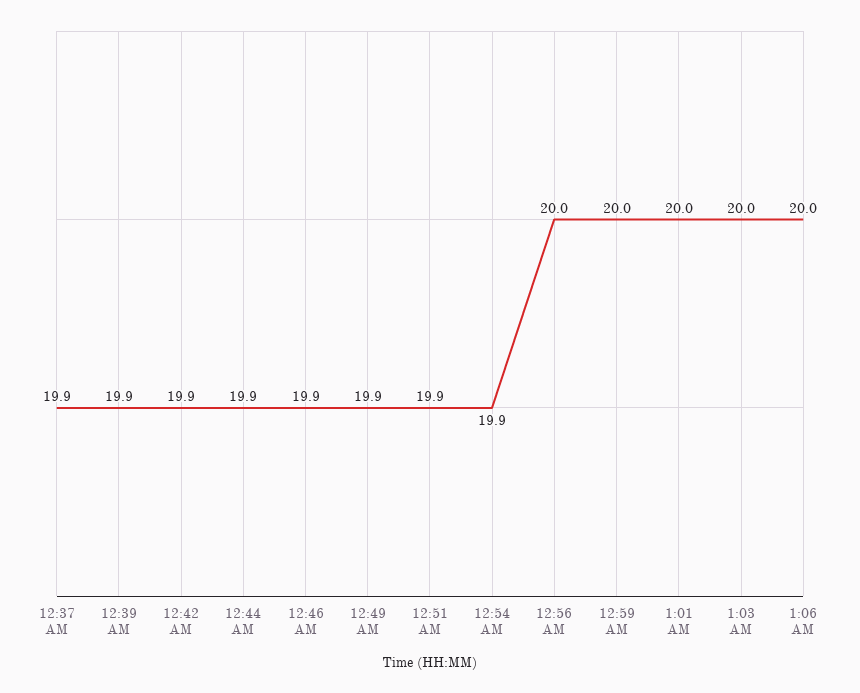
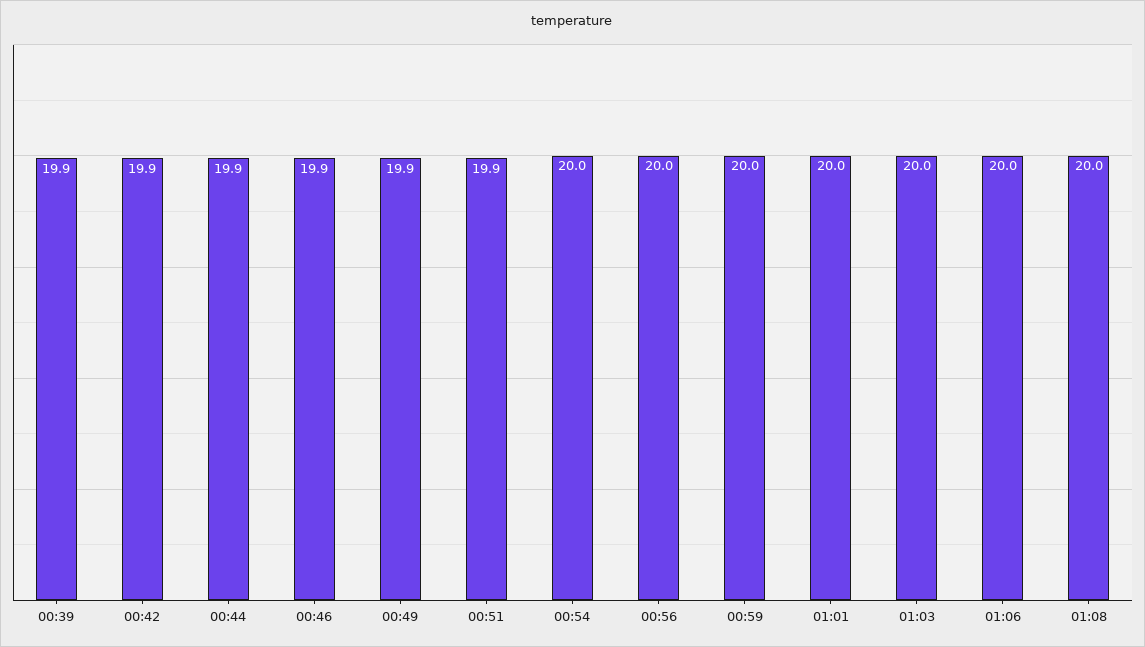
12:37 AM: 19.9 -> none
12:54 AM: 19.9 -> 20
01:08: none -> 20

